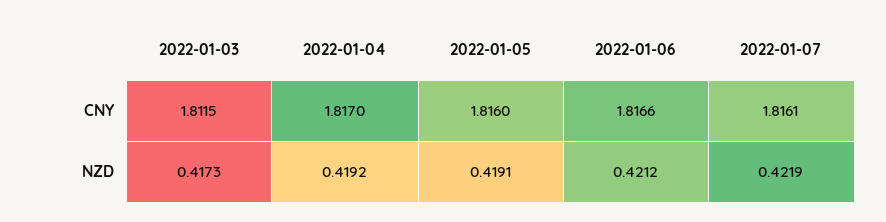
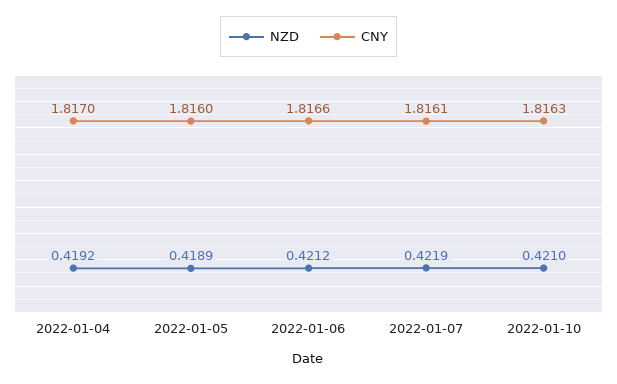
CNY, 2022-01-03: 1.8115 -> none
NZD, 2022-01-03: 0.4173 -> none
NZD, 2022-01-05: 0.4191 -> 0.4189
NZD, 2022-01-10: none -> 0.421
CNY, 2022-01-10: none -> 1.8163

